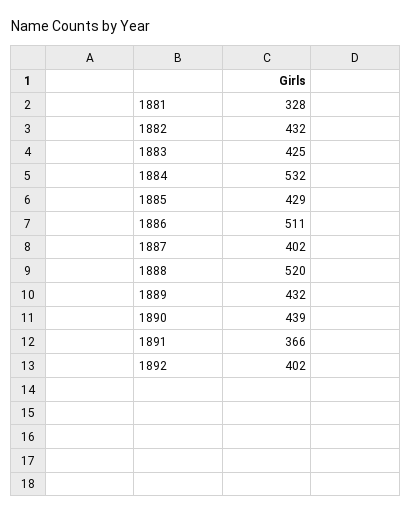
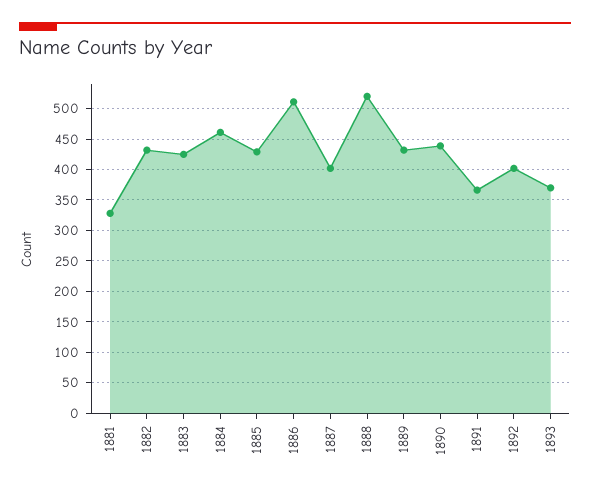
1884: 532 -> 460
1893: none -> 370

